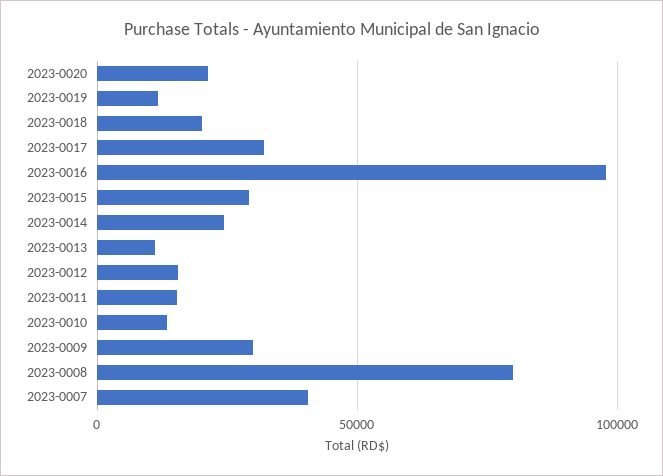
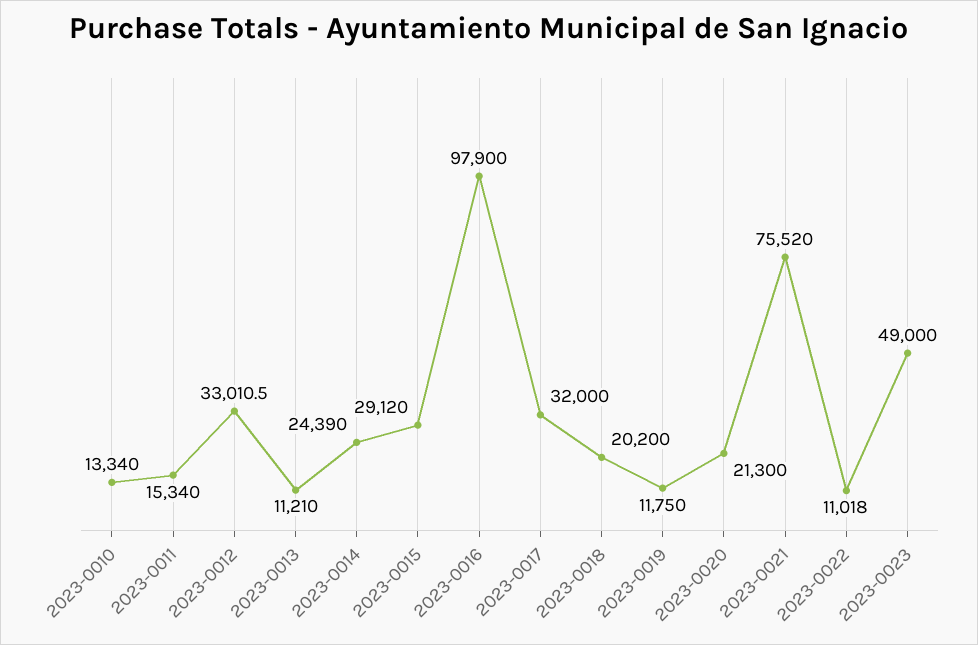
2023-0012: 15000 -> 33010.5
2023-0009: 30000 -> none
2023-0008: 80000 -> none
2023-0007: 40000 -> none
2023-0021: none -> 75520
2023-0022: none -> 11018
2023-0023: none -> 49000

